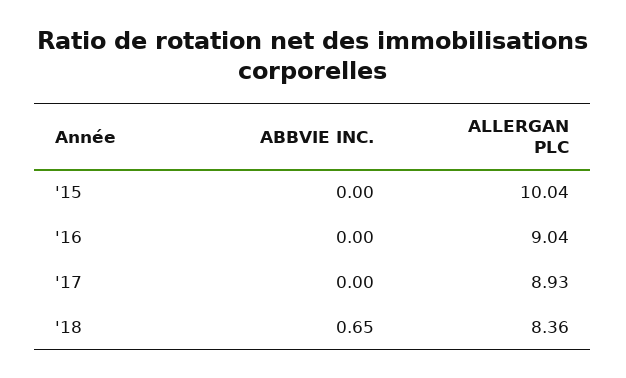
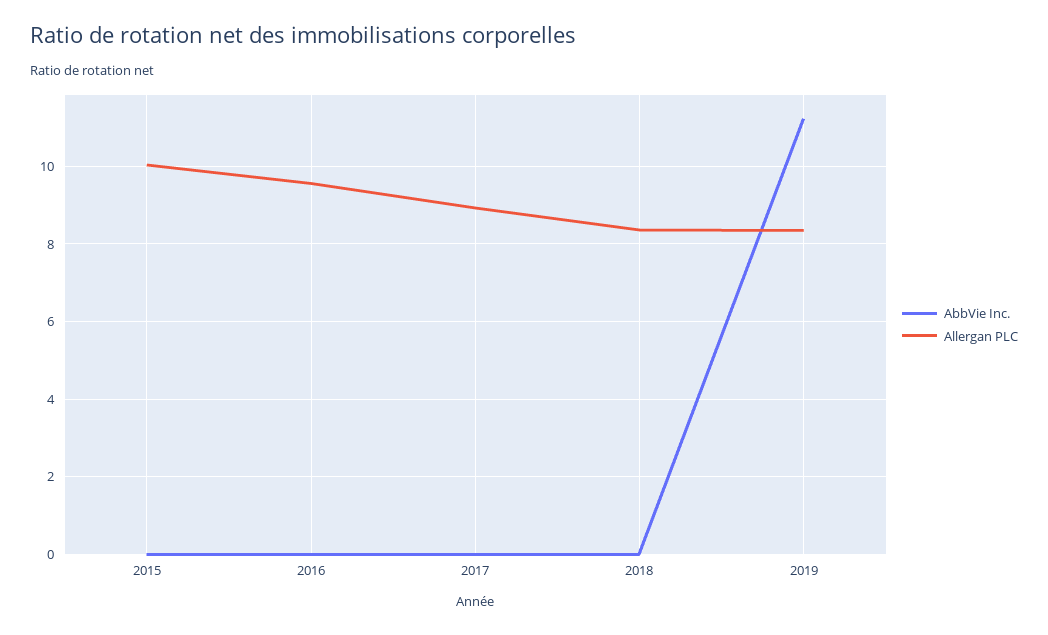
ALLERGAN PLC, '16: 9.04 -> 9.6
ABBVIE INC., '18: 0.65 -> 0
ABBVIE INC., 2019: none -> 11.2
ALLERGAN PLC, 2019: none -> 8.4

